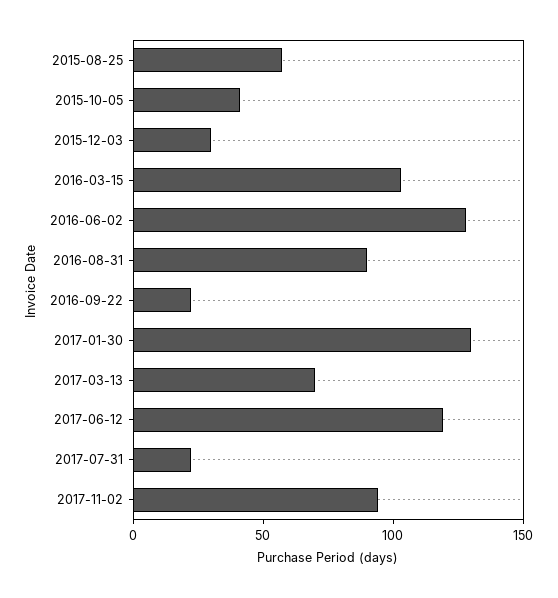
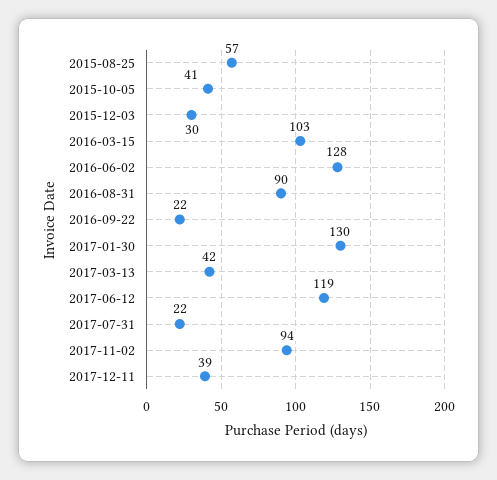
2017-03-13: 70 -> 42
2017-12-11: none -> 39

